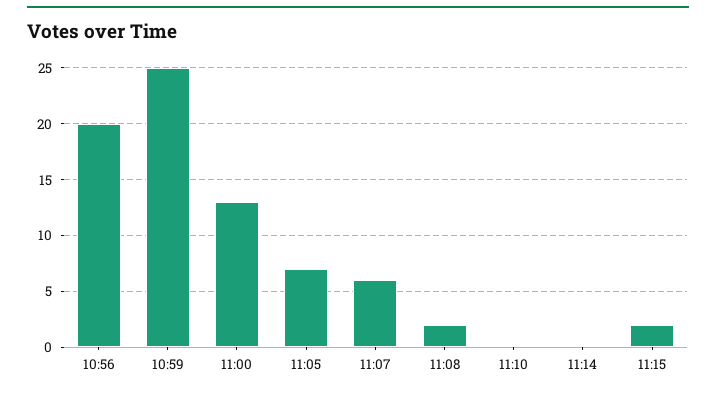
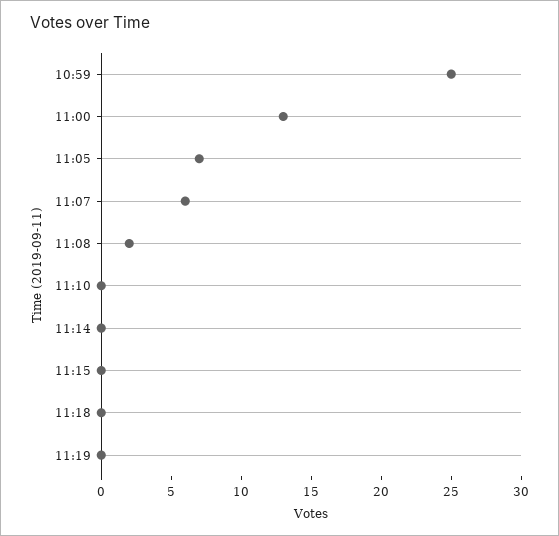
10:56: 20 -> none
11:15: 2 -> 0
11:18: none -> 0
11:19: none -> 0

